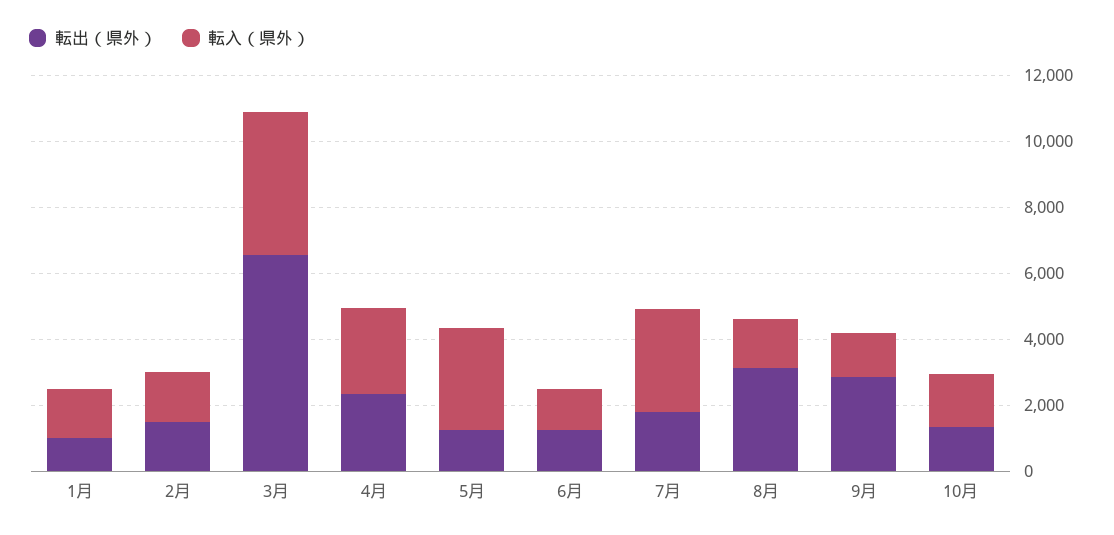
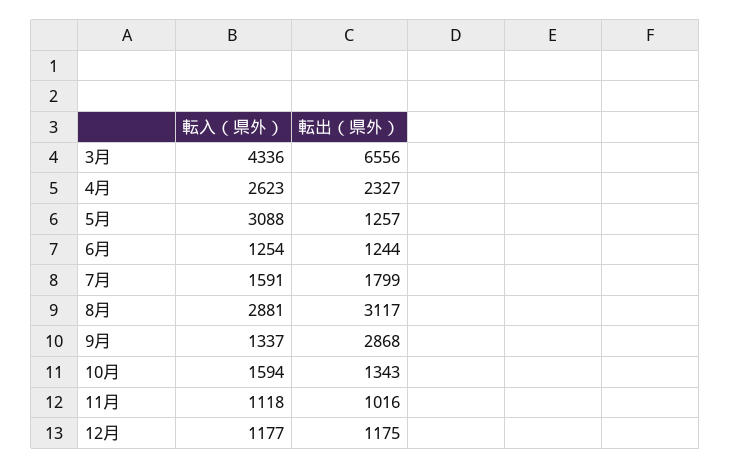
転出（県外）, 1月: 1000 -> none
転入（県外）, 1月: 1500 -> none
転出（県外）, 2月: 1500 -> none
転入（県外）, 2月: 1500 -> none
転入（県外）, 7月: 3000 -> 1591
転入（県外）, 8月: 1500 -> 2881
転入（県外）, 11月: none -> 1118
転出（県外）, 11月: none -> 1016
転入（県外）, 12月: none -> 1177
転出（県外）, 12月: none -> 1175

